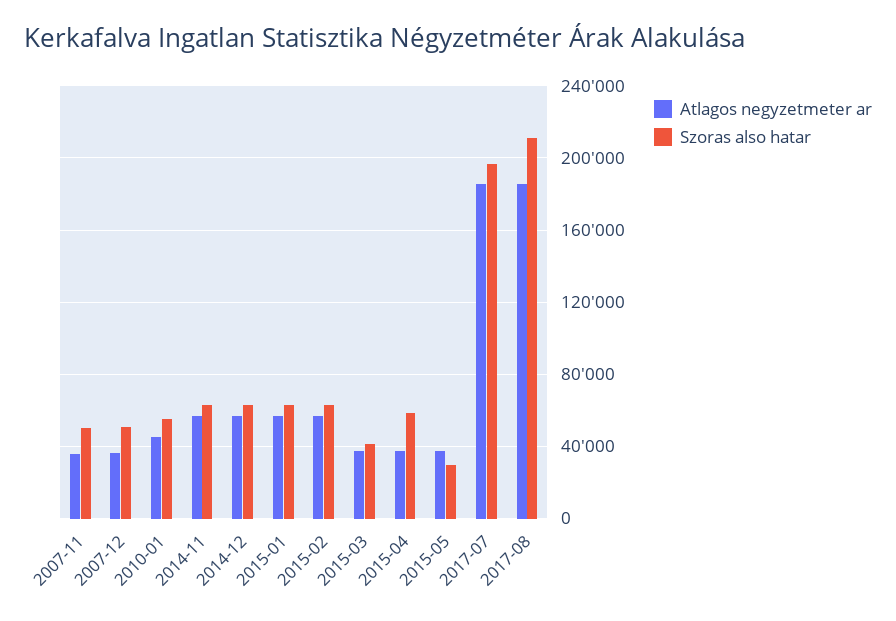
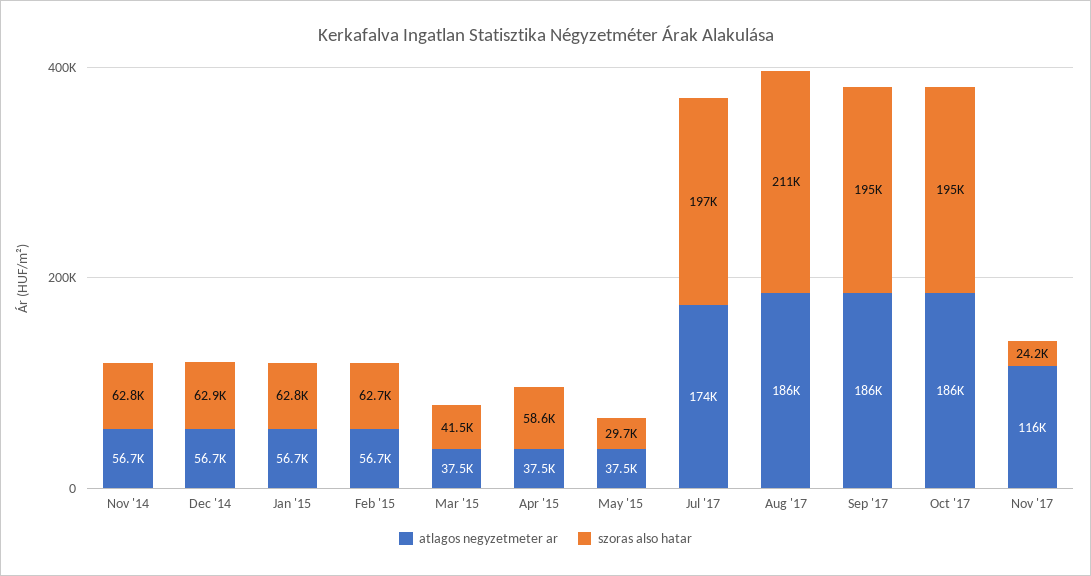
Atlagos negyzetmeter ar, 2007-11: 35000 -> none
Szoras also hatar, 2007-11: 50000 -> none
Atlagos negyzetmeter ar, 2007-12: 35000 -> none
Szoras also hatar, 2007-12: 50000 -> none
Atlagos negyzetmeter ar, 2010-01: 45000 -> none
Szoras also hatar, 2010-01: 55000 -> none
Atlagos negyzetmeter ar, 2017-07: 185000 -> 174000
Atlagos negyzetmeter ar, Sep '17: none -> 186000
Szoras also hatar, Sep '17: none -> 195000
Atlagos negyzetmeter ar, Oct '17: none -> 186000
Szoras also hatar, Oct '17: none -> 195000
Atlagos negyzetmeter ar, Nov '17: none -> 116000
Szoras also hatar, Nov '17: none -> 24200

